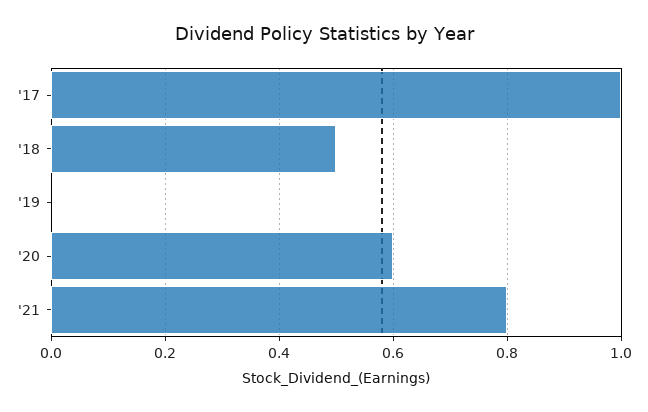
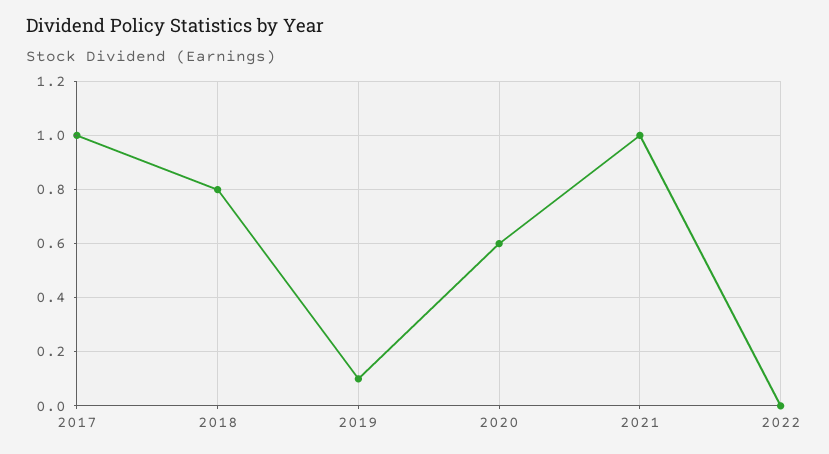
'18: 0.5 -> 0.8
'19: 0 -> 0.1
'21: 0.8 -> 1
2022: none -> 0

